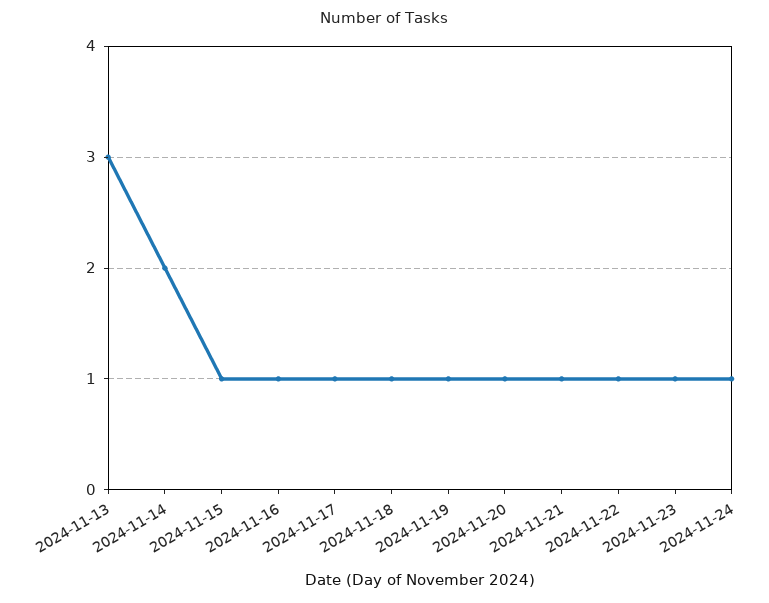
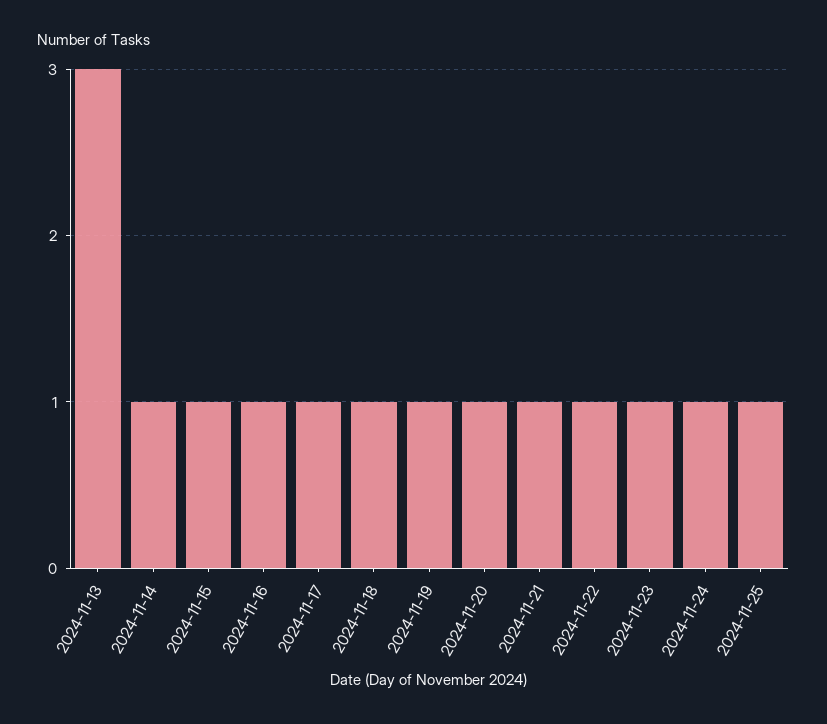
2024-11-14: 2 -> 1
2024-11-25: none -> 1

